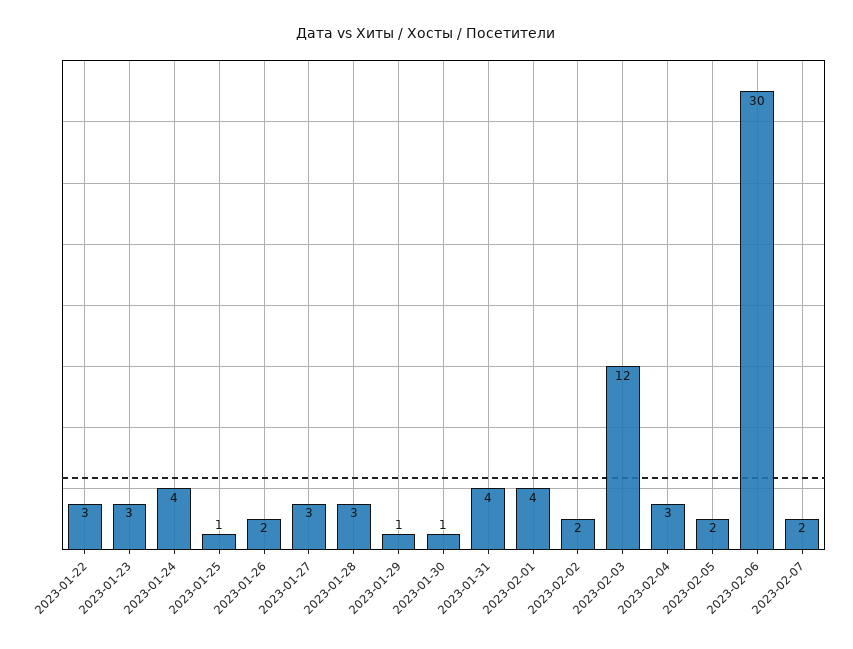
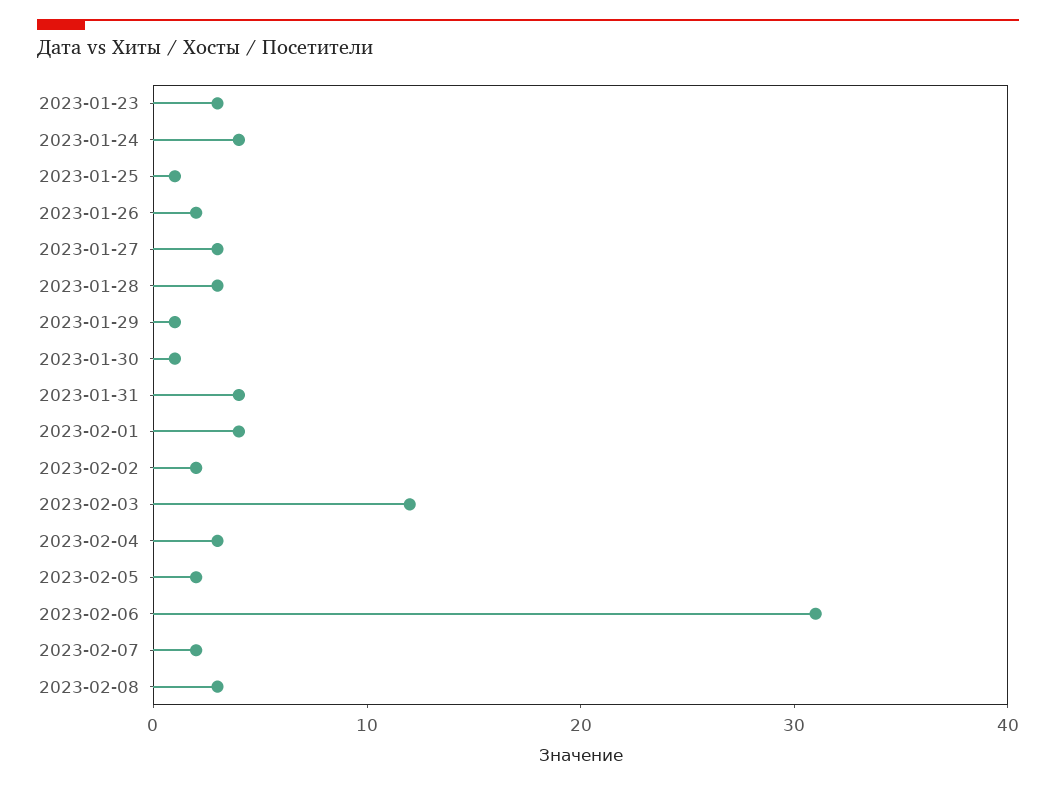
2023-01-22: 3 -> none
2023-02-06: 30 -> 31
2023-02-08: none -> 3

